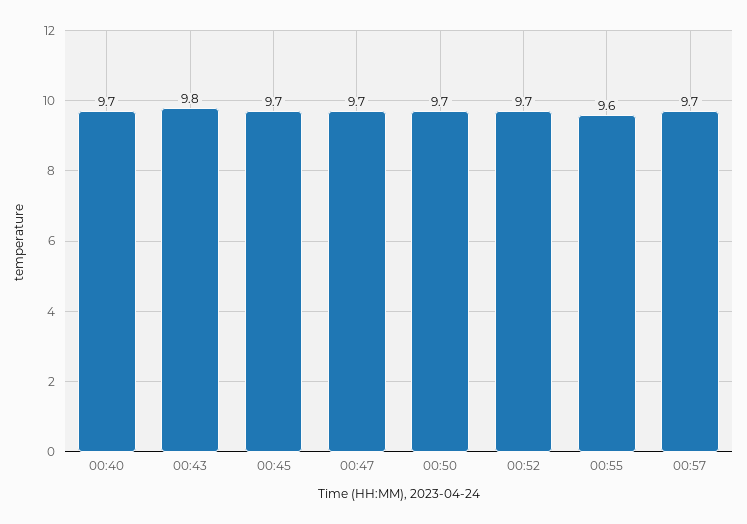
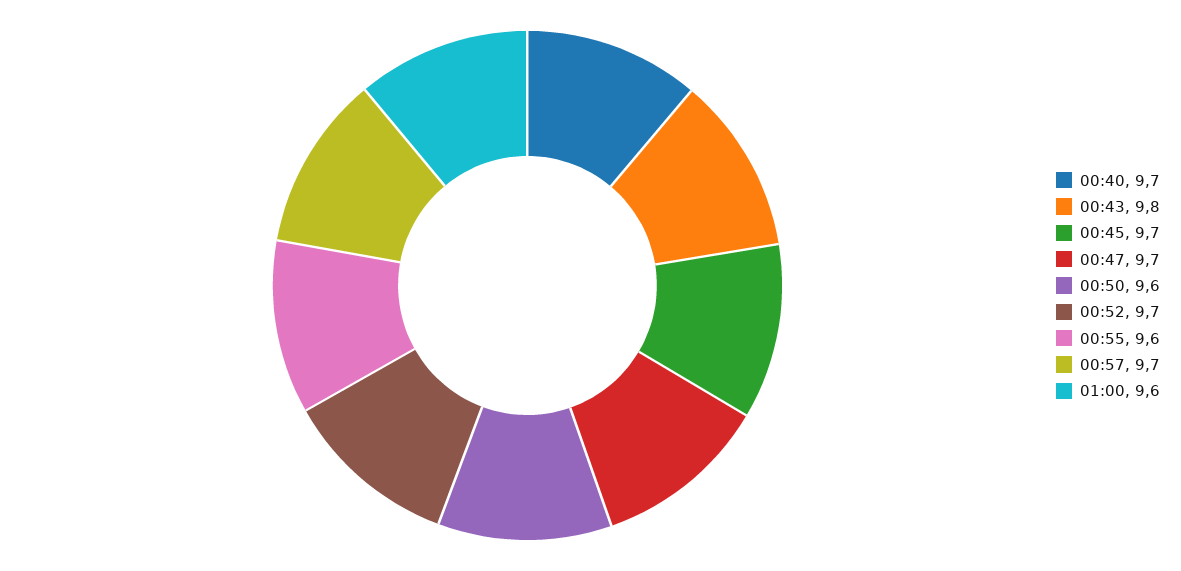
00:50: 9.7 -> 9.6
01:00: none -> 9.6

